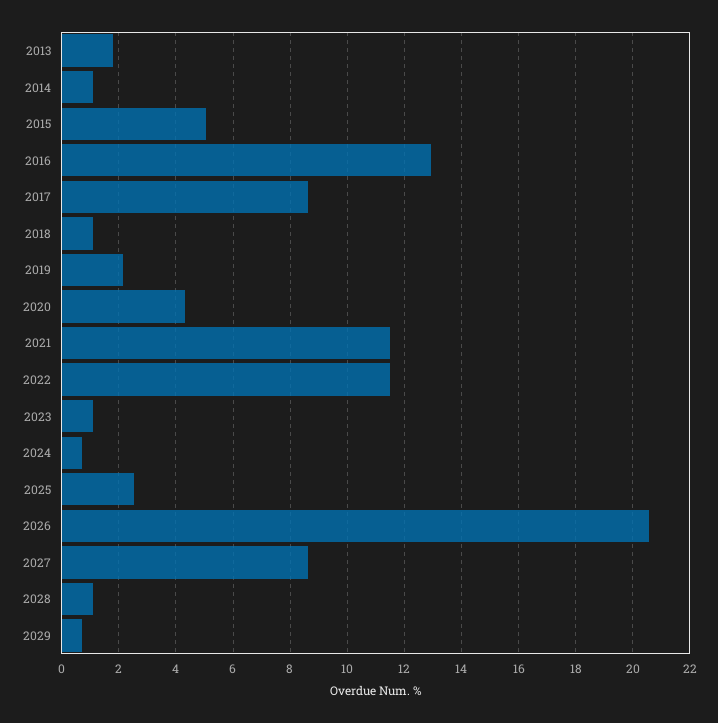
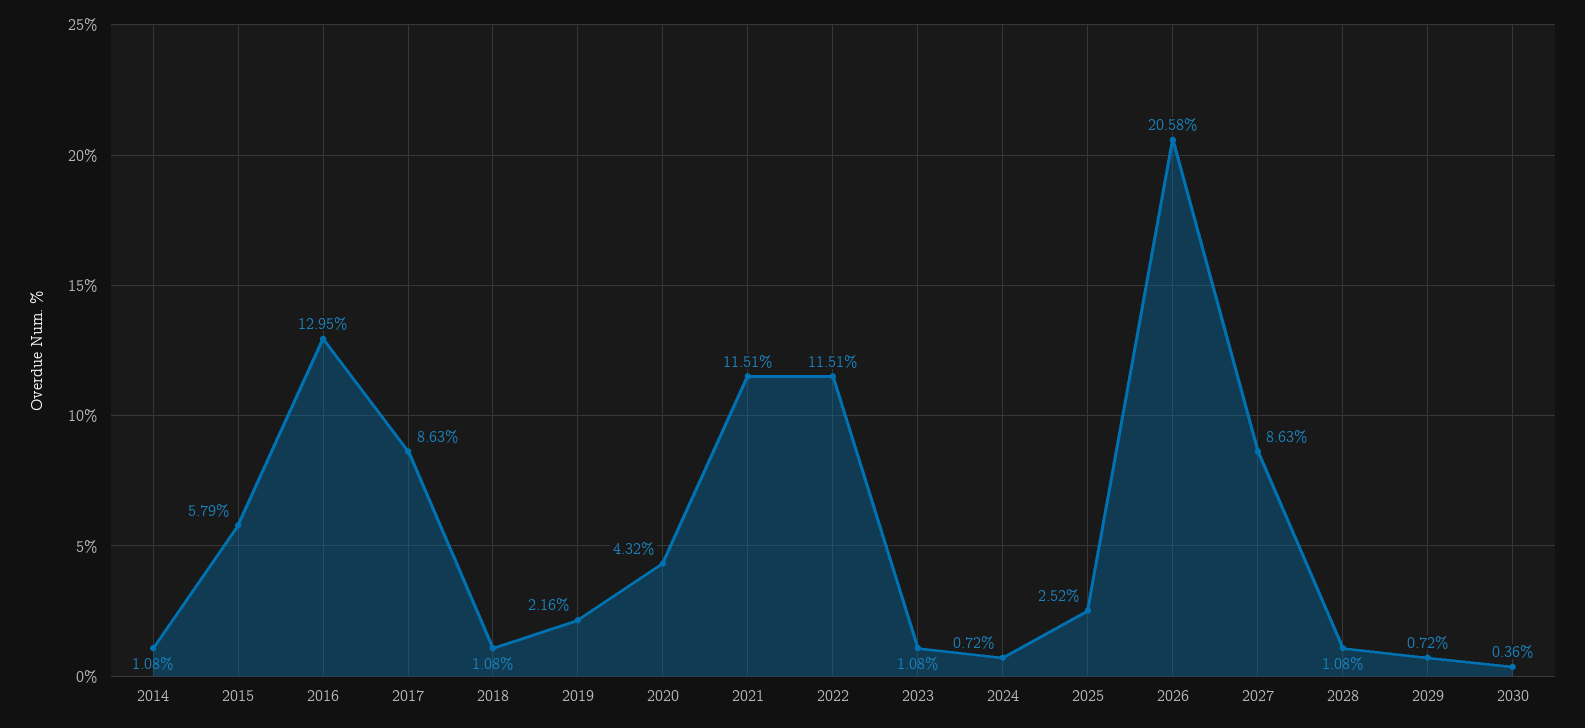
2013: 1.75 -> none
2015: 5 -> 5.79
2030: none -> 0.36

